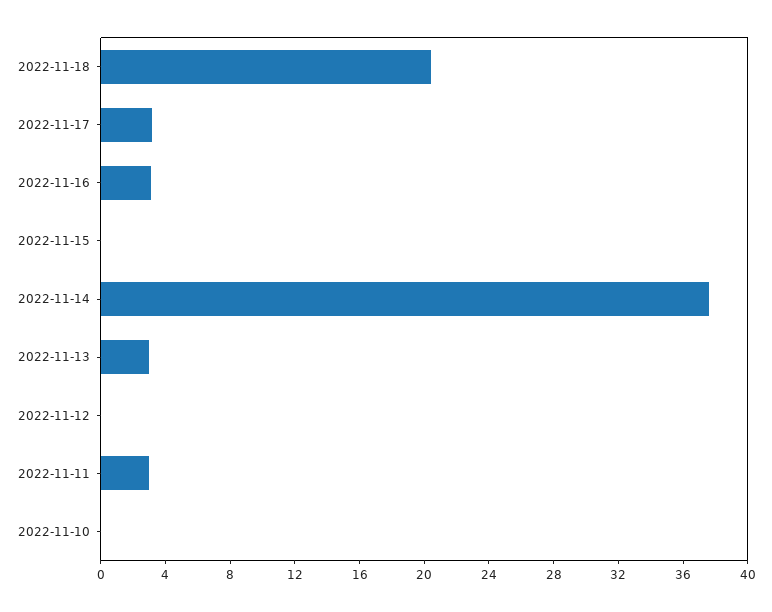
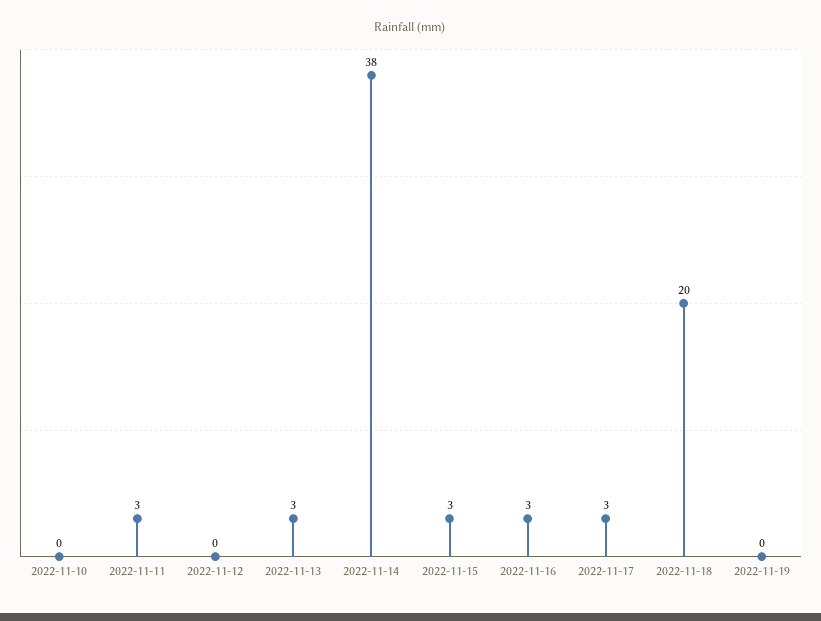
2022-11-15: 0 -> 3
2022-11-19: none -> 0

